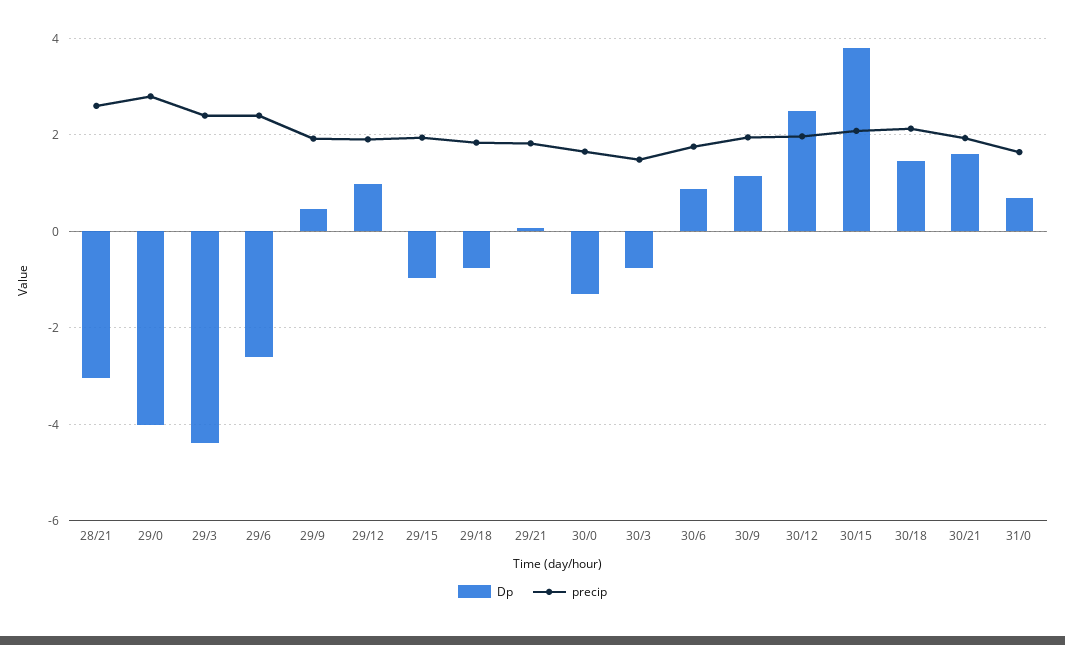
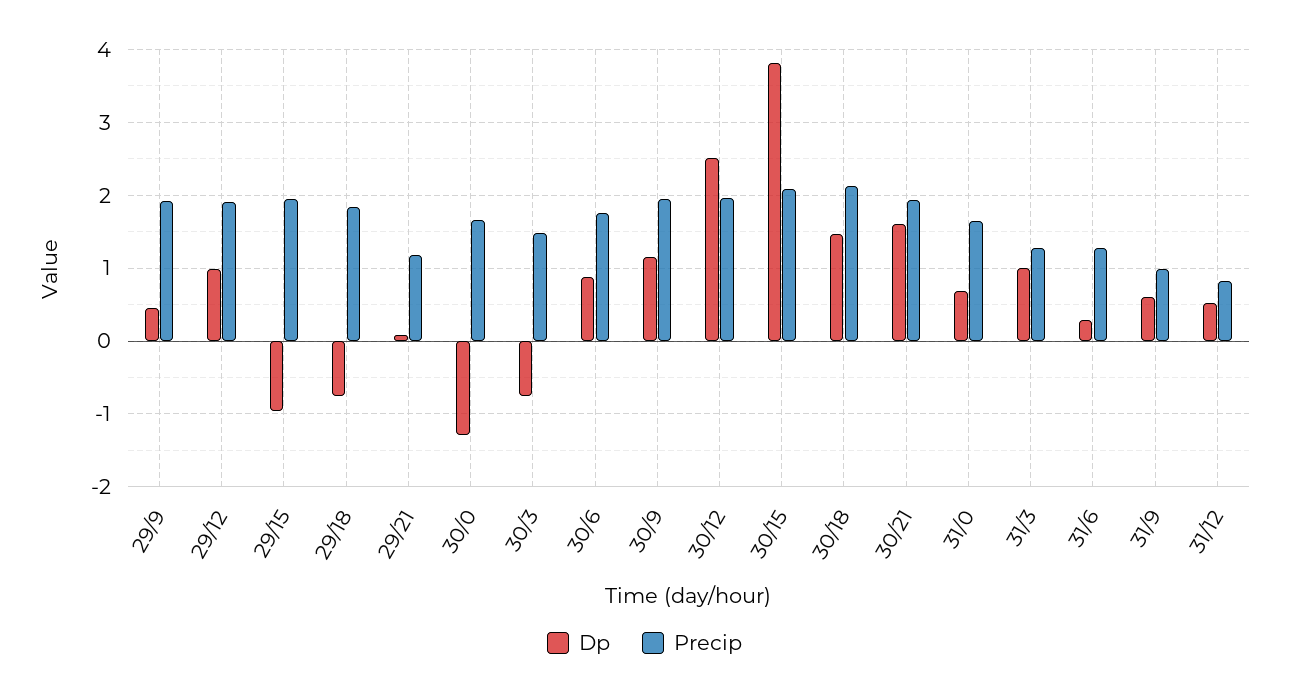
Dp, 28/21: -3 -> none
precip, 28/21: 2.6 -> none
Dp, 29/0: -4 -> none
precip, 29/0: 2.8 -> none
Dp, 29/3: -4.4 -> none
precip, 29/3: 2.4 -> none
Dp, 29/6: -2.6 -> none
precip, 29/6: 2.4 -> none
precip, 29/21: 1.8 -> 1.2
Dp, 31/3: none -> 1
precip, 31/3: none -> 1.3
Dp, 31/6: none -> 0.3
precip, 31/6: none -> 1.3
Dp, 31/9: none -> 0.6
precip, 31/9: none -> 1
Dp, 31/12: none -> 0.5
precip, 31/12: none -> 0.8

